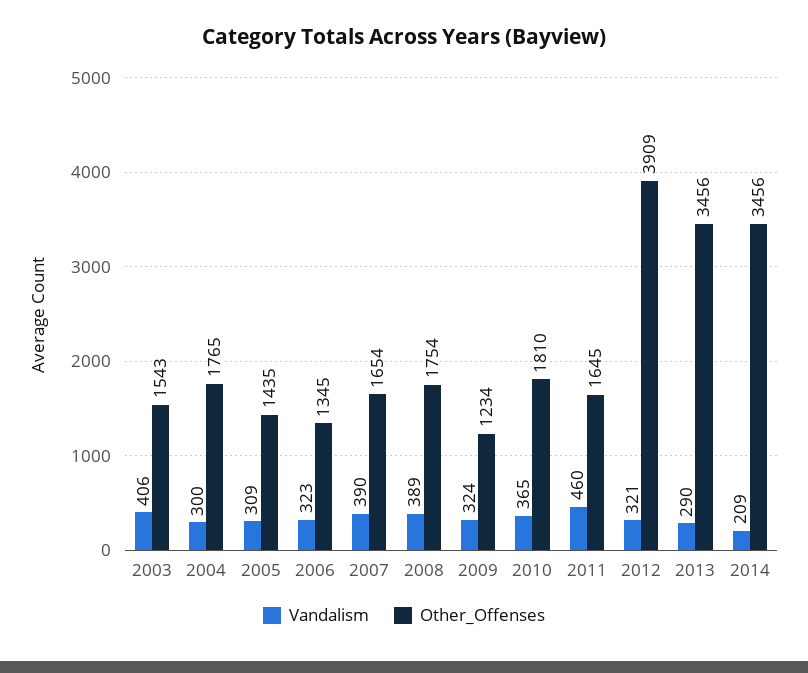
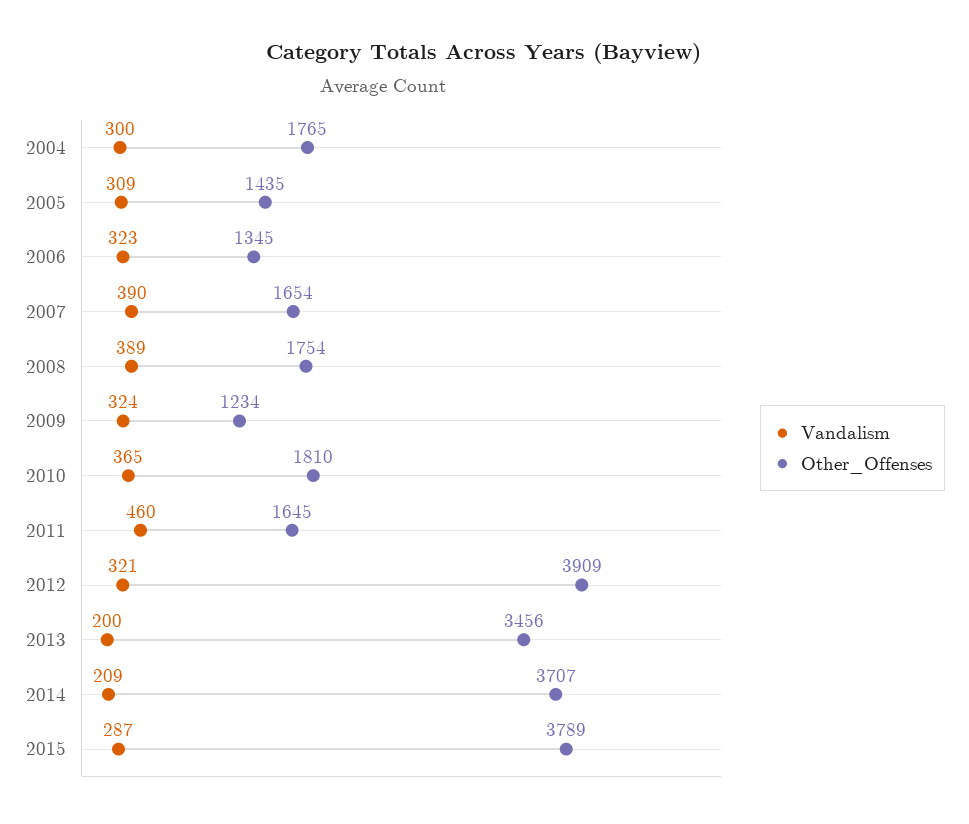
Vandalism, 2003: 406 -> none
Other_Offenses, 2003: 1543 -> none
Vandalism, 2013: 290 -> 200
Other_Offenses, 2014: 3456 -> 3707
Vandalism, 2015: none -> 287
Other_Offenses, 2015: none -> 3789

